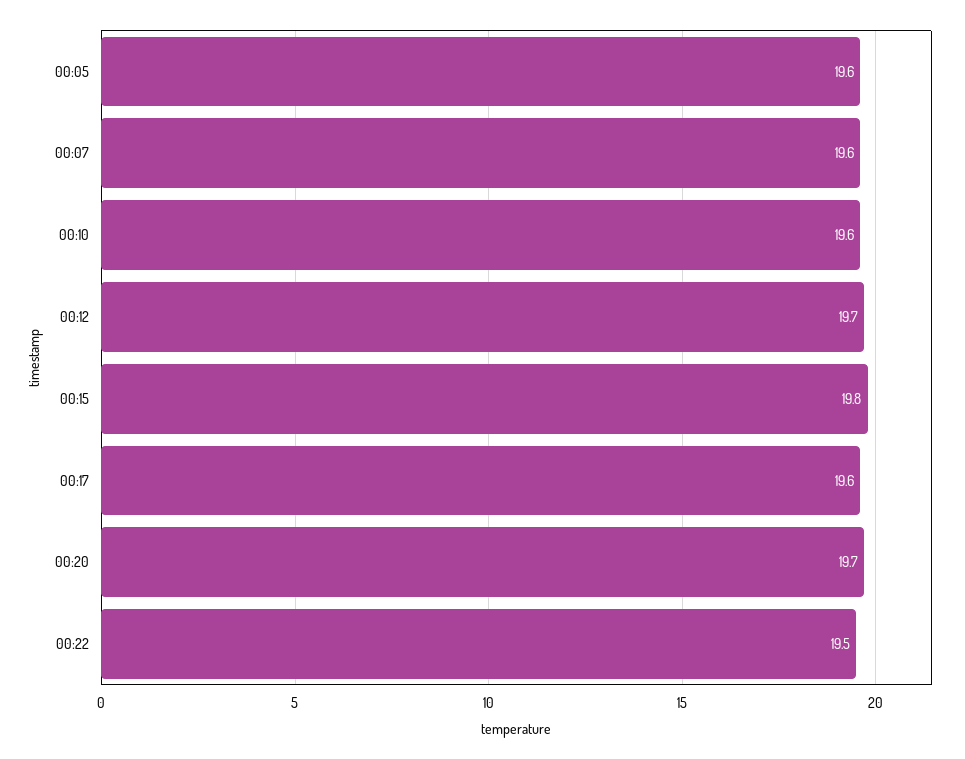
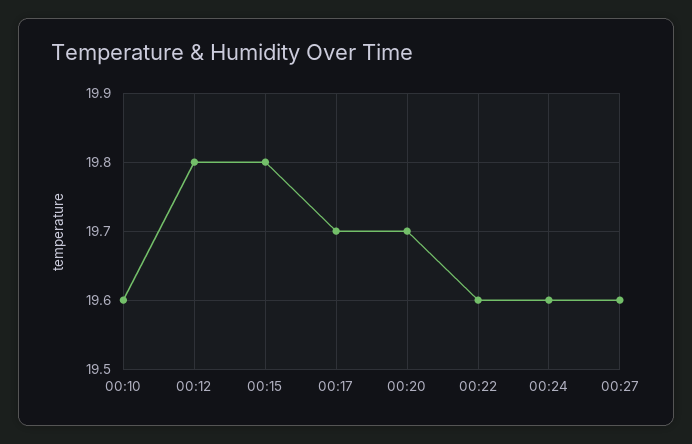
00:05: 19.6 -> none
00:07: 19.6 -> none
00:12: 19.7 -> 19.8
00:17: 19.6 -> 19.7
00:22: 19.5 -> 19.6
00:24: none -> 19.6
00:27: none -> 19.6

